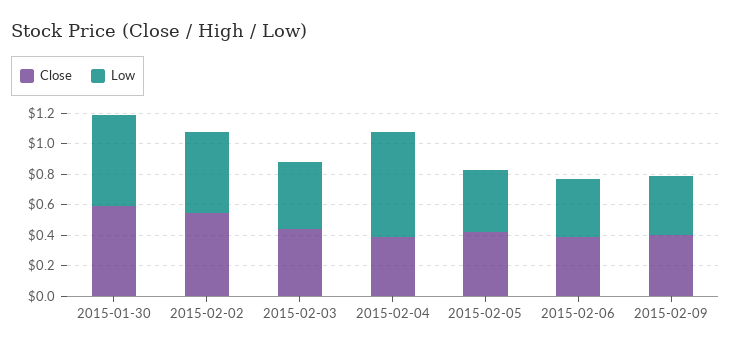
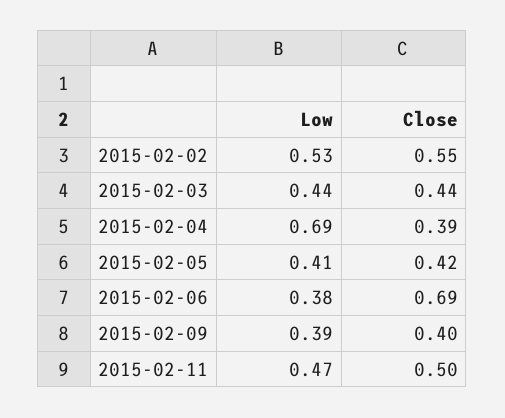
Close, 2015-01-30: 0.6 -> none
Low, 2015-01-30: 0.6 -> none
Close, 2015-02-06: 0.4 -> 0.69
Low, 2015-02-11: none -> 0.47
Close, 2015-02-11: none -> 0.5

